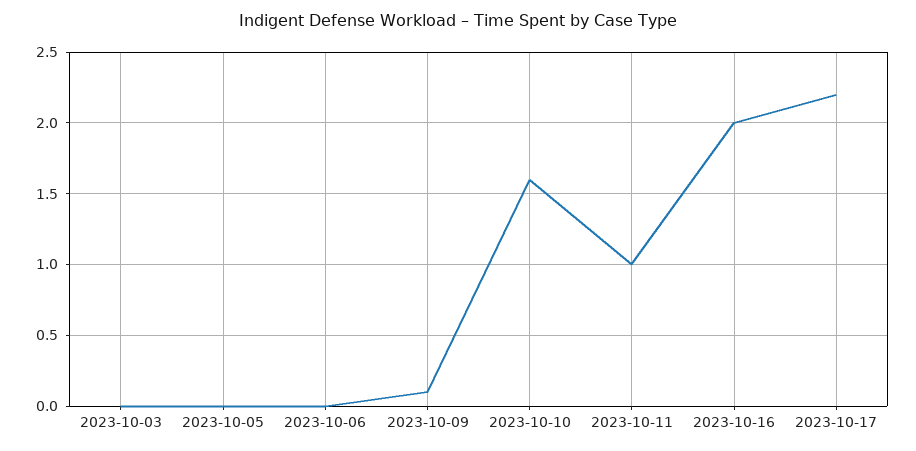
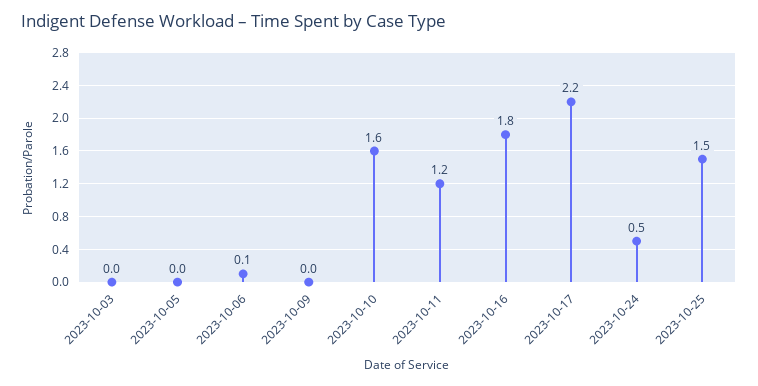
2023-10-06: 0 -> 0.1
2023-10-09: 0.1 -> 0
2023-10-11: 1 -> 1.2
2023-10-16: 2 -> 1.8
2023-10-24: none -> 0.5
2023-10-25: none -> 1.5

